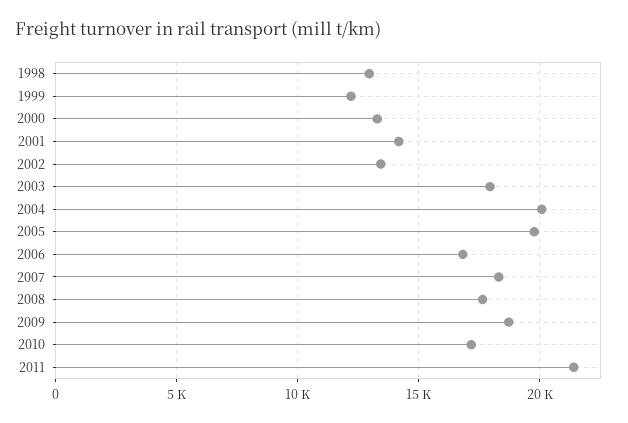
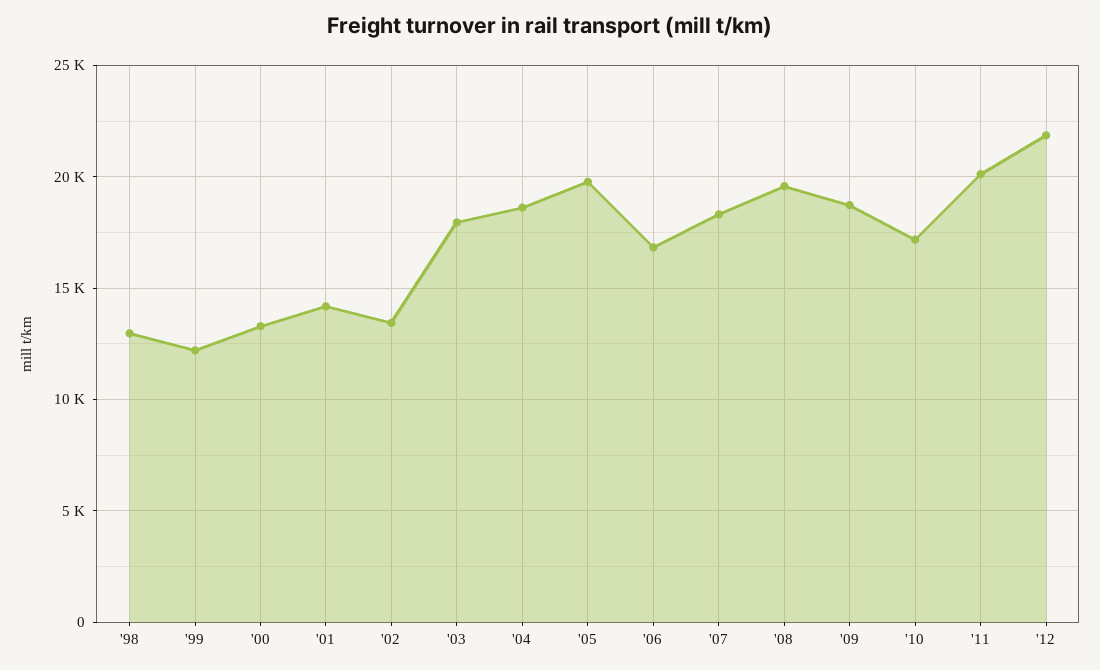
2004: 20000 -> 18500
2008: 17500 -> 19500
2011: 21500 -> 20000
'12: none -> 22000

